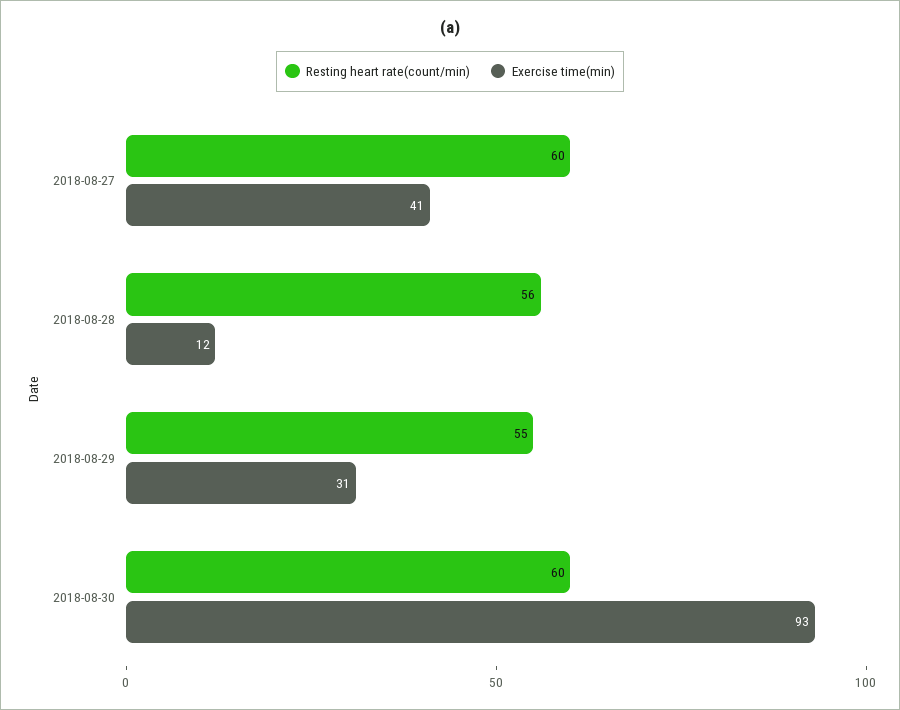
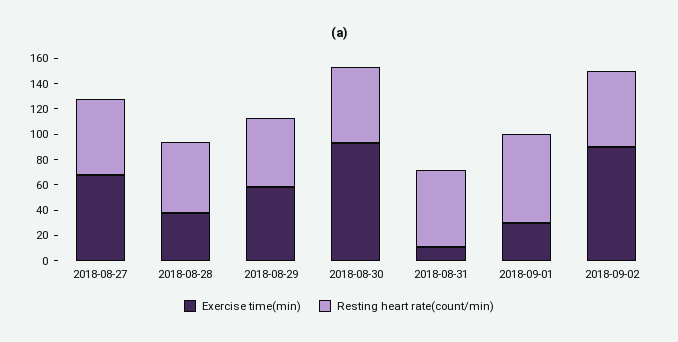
Exercise time(min), 2018-08-27: 41 -> 70
Exercise time(min), 2018-08-28: 12 -> 40
Exercise time(min), 2018-08-29: 31 -> 60
Exercise time(min), 2018-08-31: none -> 10
Resting heart rate(count/min), 2018-08-31: none -> 60
Exercise time(min), 2018-09-01: none -> 30
Resting heart rate(count/min), 2018-09-01: none -> 70
Exercise time(min), 2018-09-02: none -> 90
Resting heart rate(count/min), 2018-09-02: none -> 60

